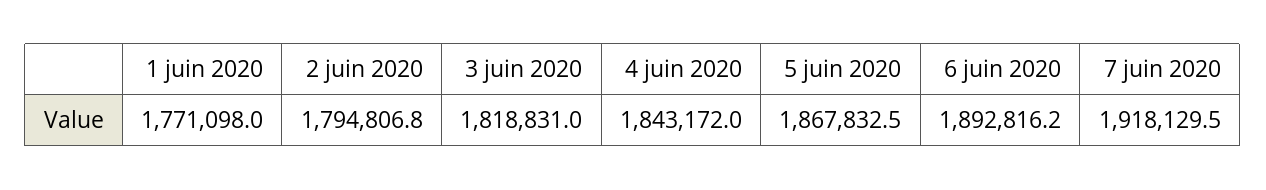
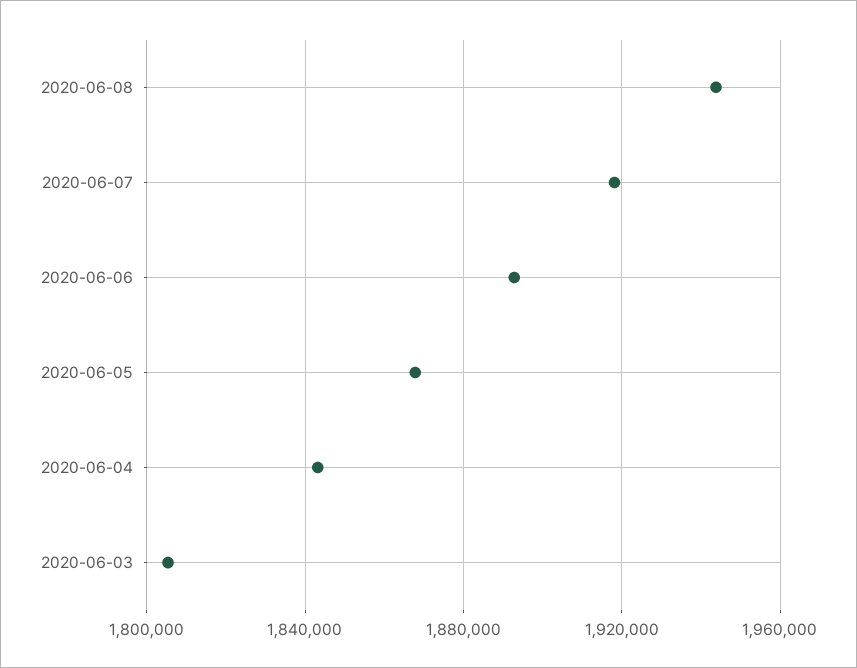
1 juin 2020: 1771098 -> none
2 juin 2020: 1794806.8 -> none
3 juin 2020: 1818831 -> 1805000
2020-06-08: none -> 1945000

